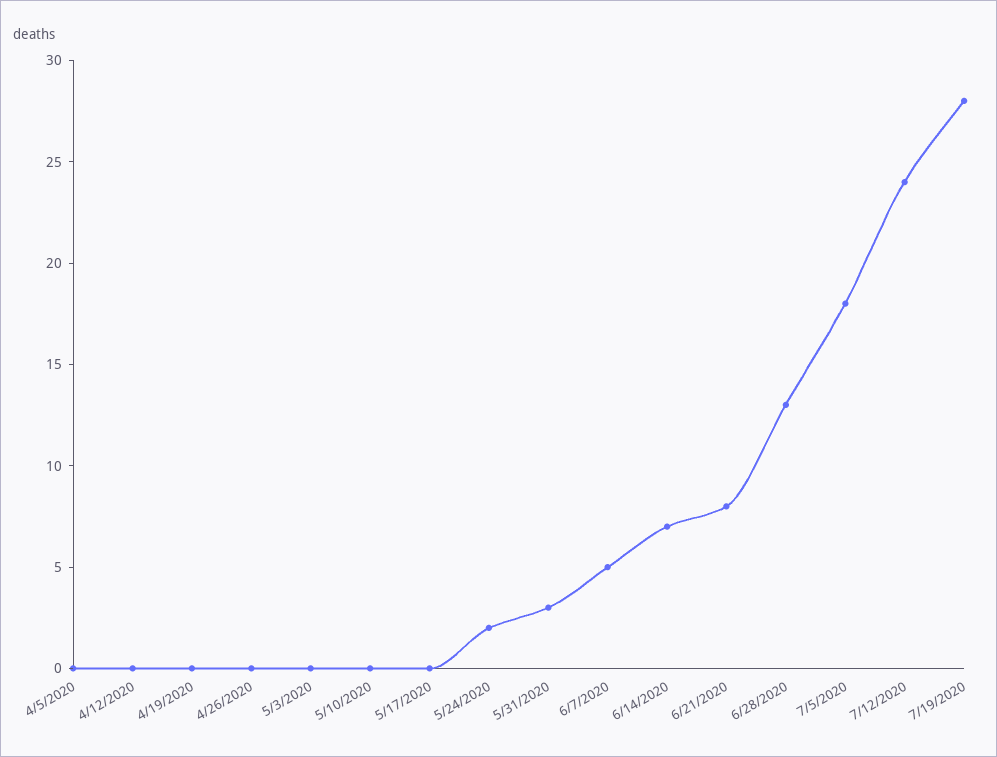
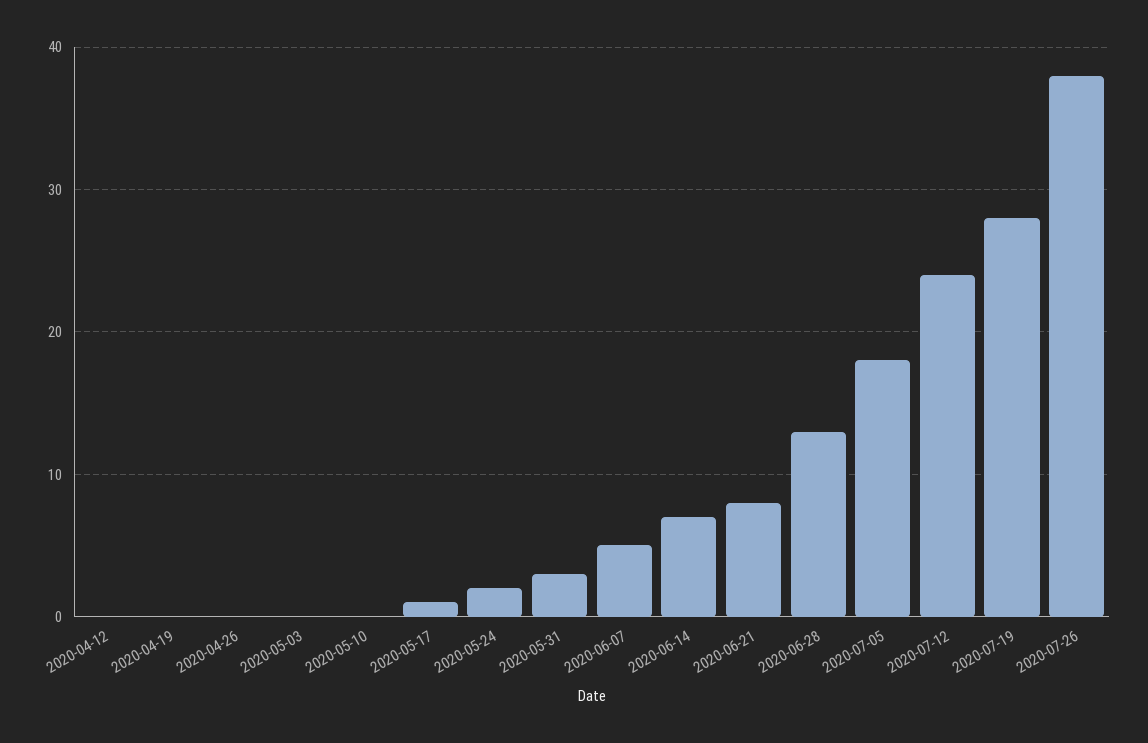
4/5/2020: 0 -> none
5/17/2020: 0 -> 1
2020-07-26: none -> 38

